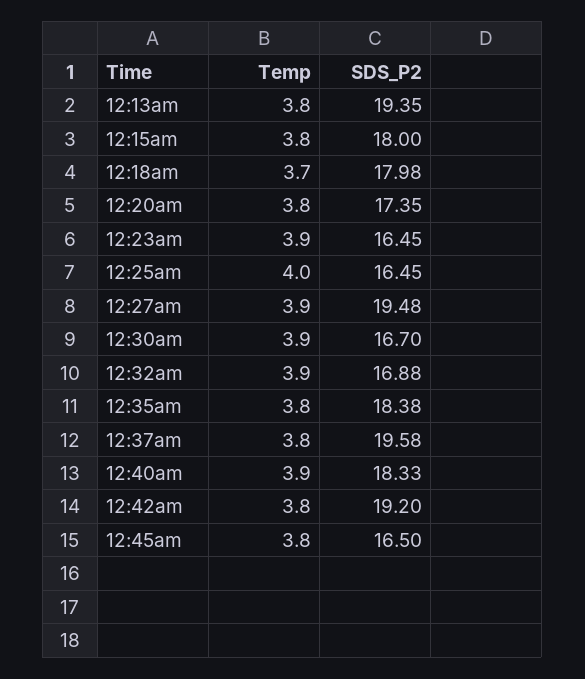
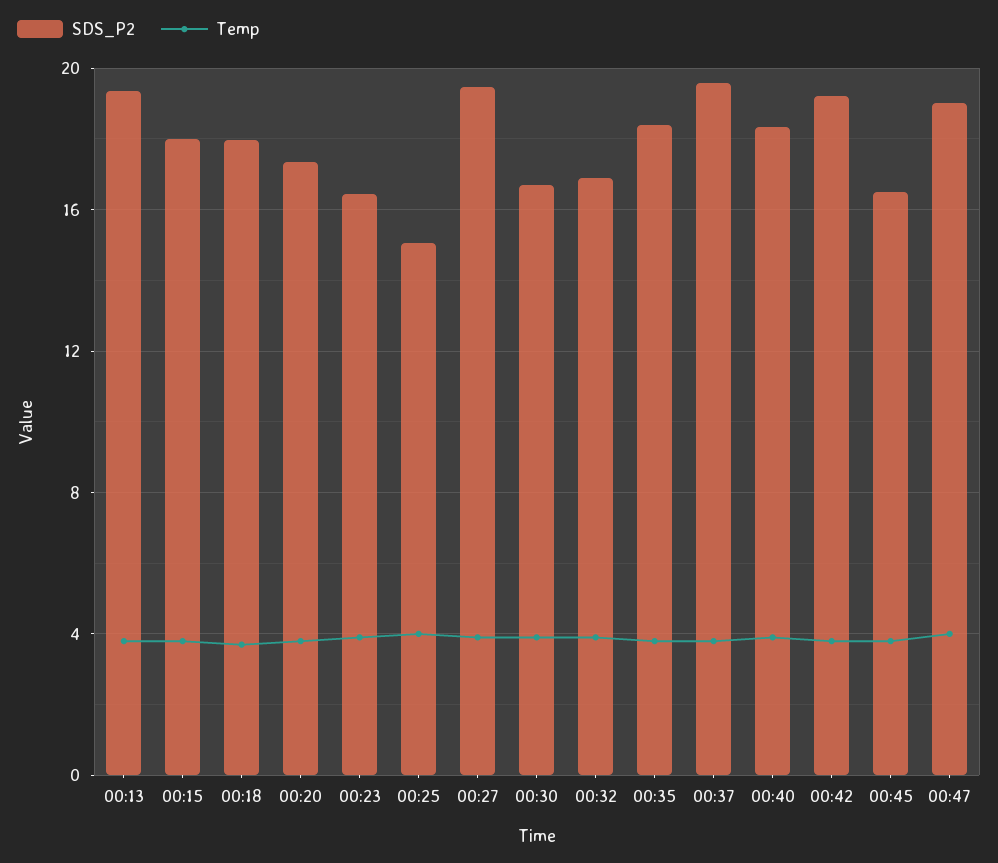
SDS_P2, 12:25am: 16.45 -> 15
SDS_P2, 00:47: none -> 19
Temp, 00:47: none -> 4

